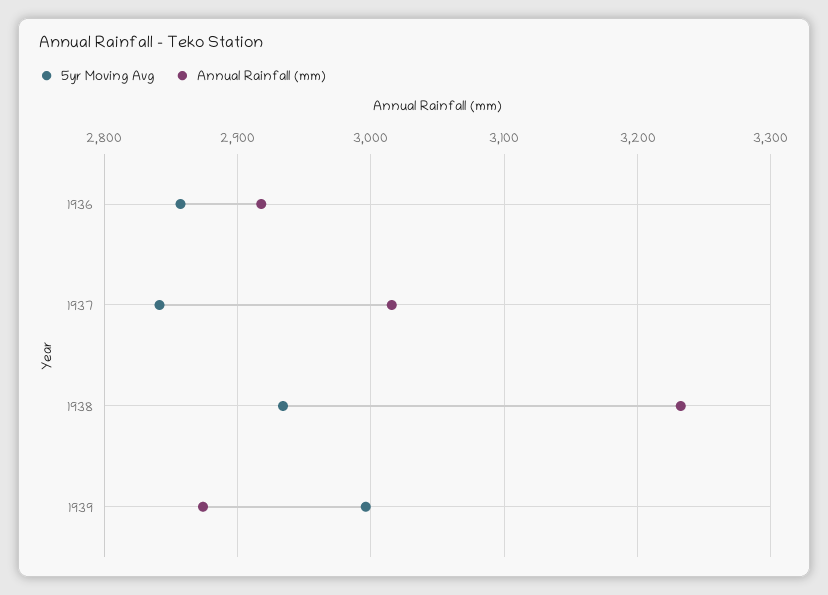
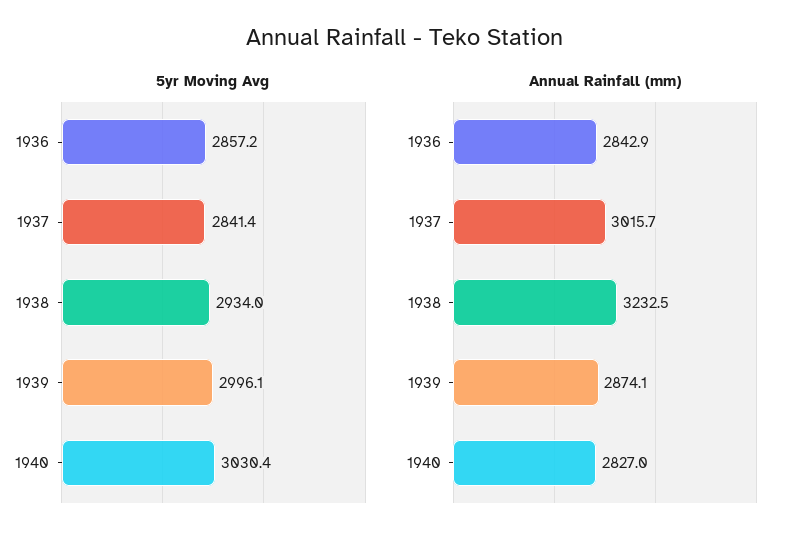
Annual Rainfall (mm), 1936: 2920 -> 2842.9
5yr Moving Avg, 1940: none -> 3030.4
Annual Rainfall (mm), 1940: none -> 2827

